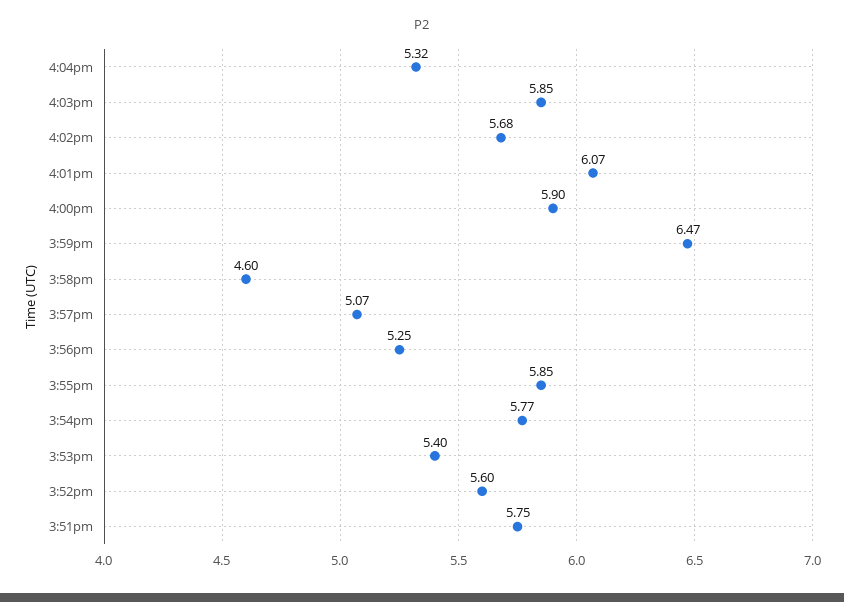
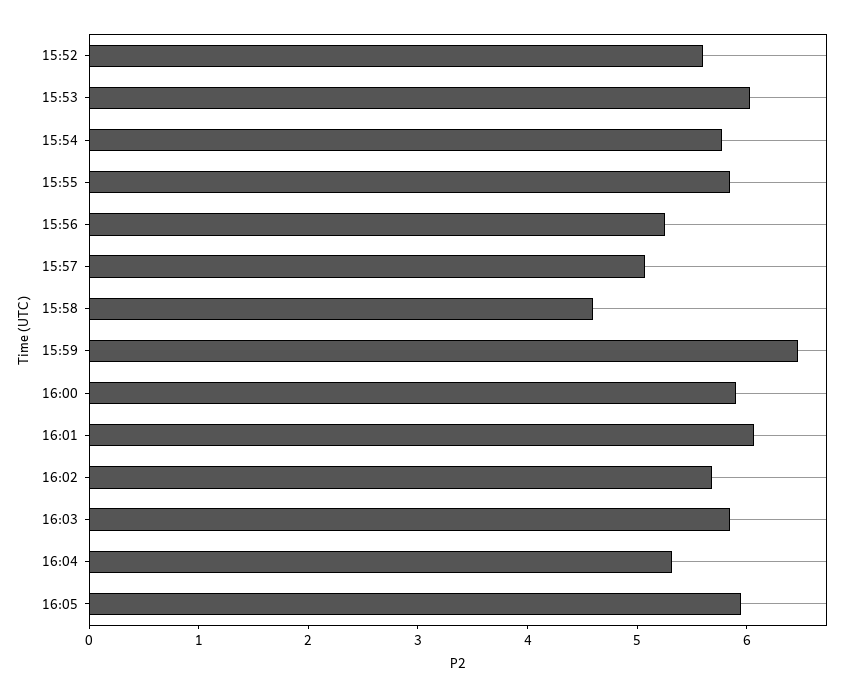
3:53pm: 5.4 -> 6
3:51pm: 5.75 -> none
16:05: none -> 6

